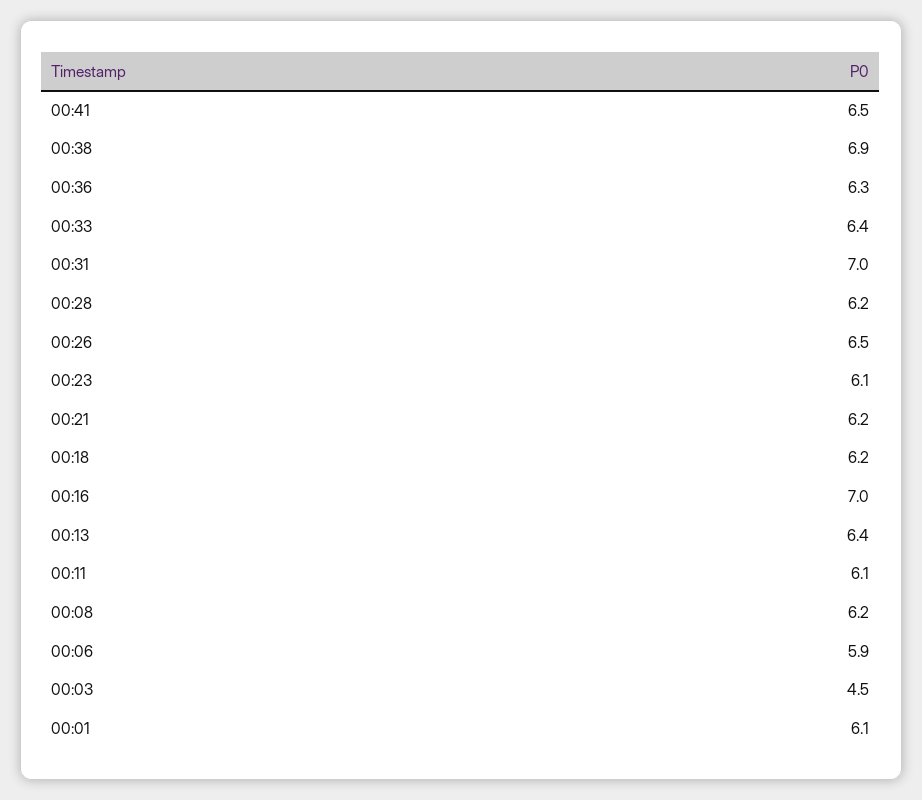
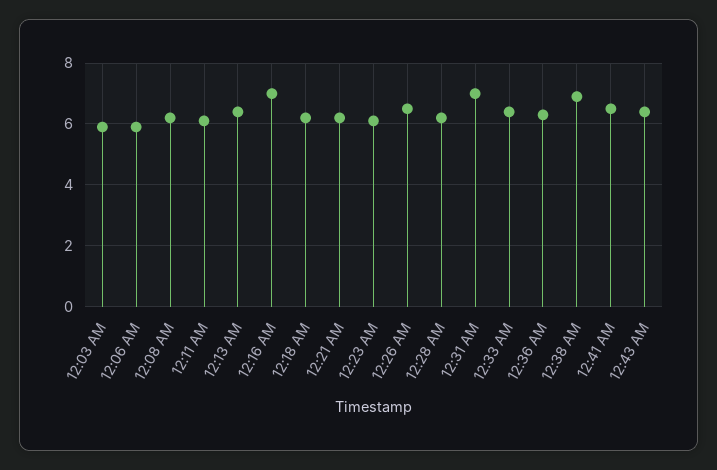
00:03: 4.5 -> 6
00:01: 6.1 -> none
12:43 AM: none -> 6.5

